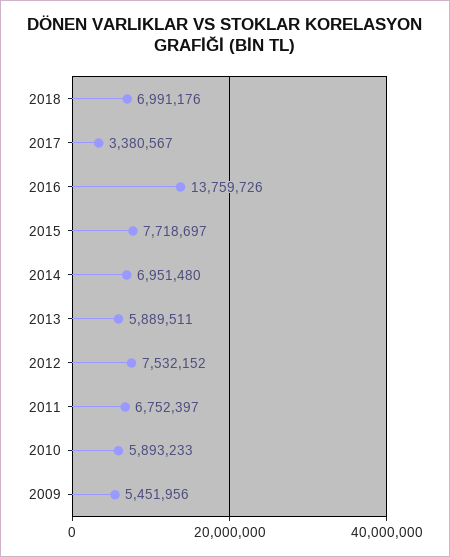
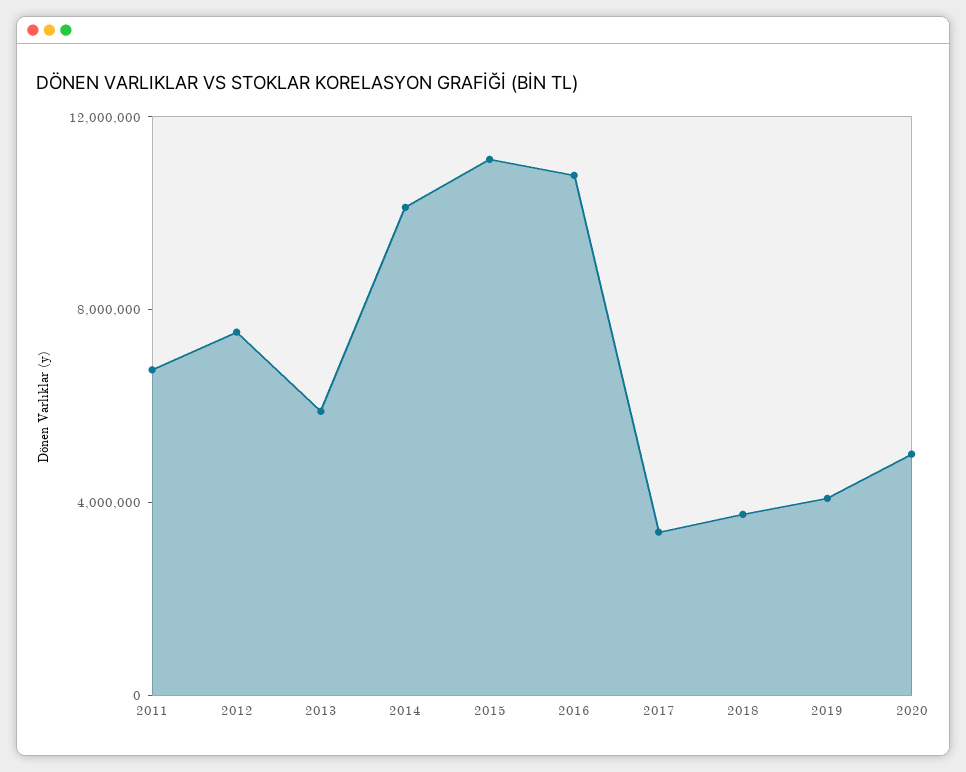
2018: 6991176 -> 4000000
2016: 13759726 -> 11000000
2015: 7718697 -> 11000000
2014: 6951480 -> 10000000
2010: 5893233 -> none
2009: 5451956 -> none
2019: none -> 4000000
2020: none -> 5000000

